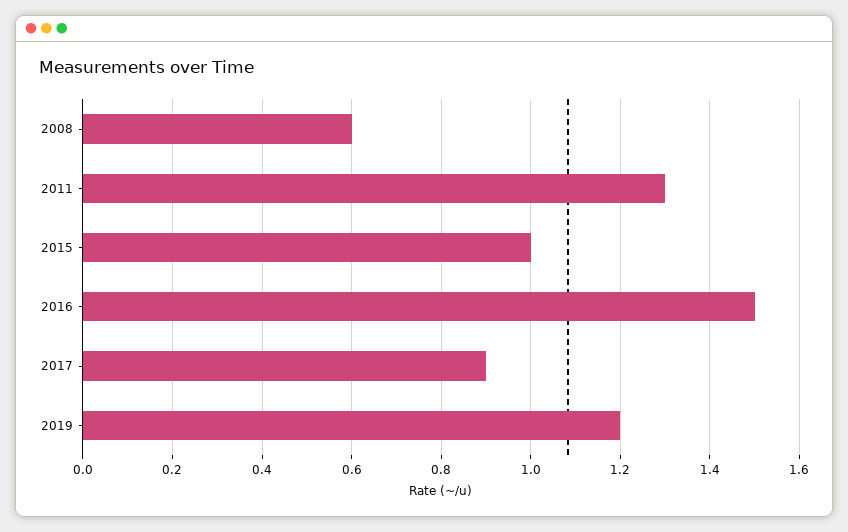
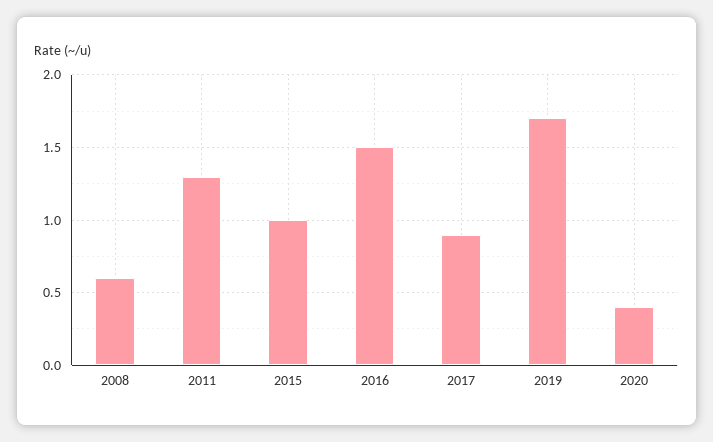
2019: 1.2 -> 1.7
2020: none -> 0.4

